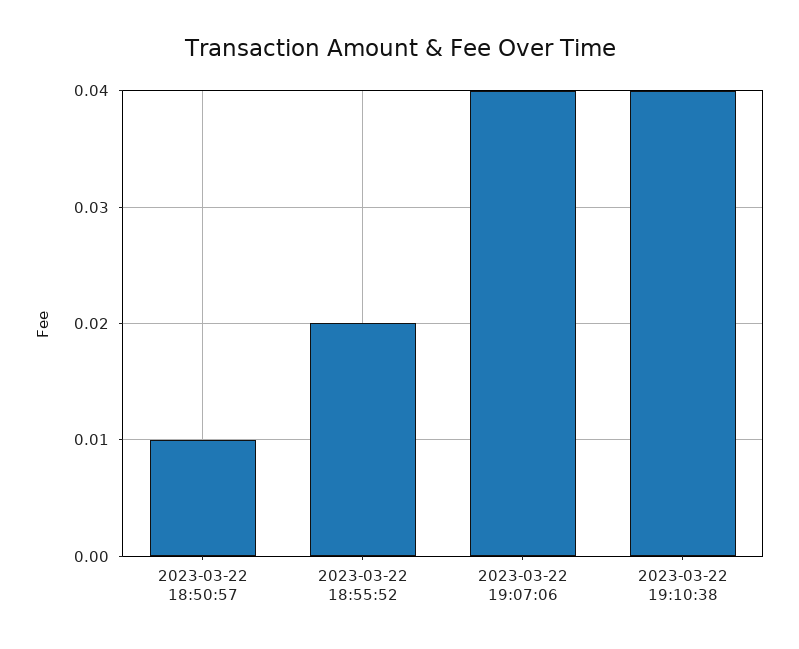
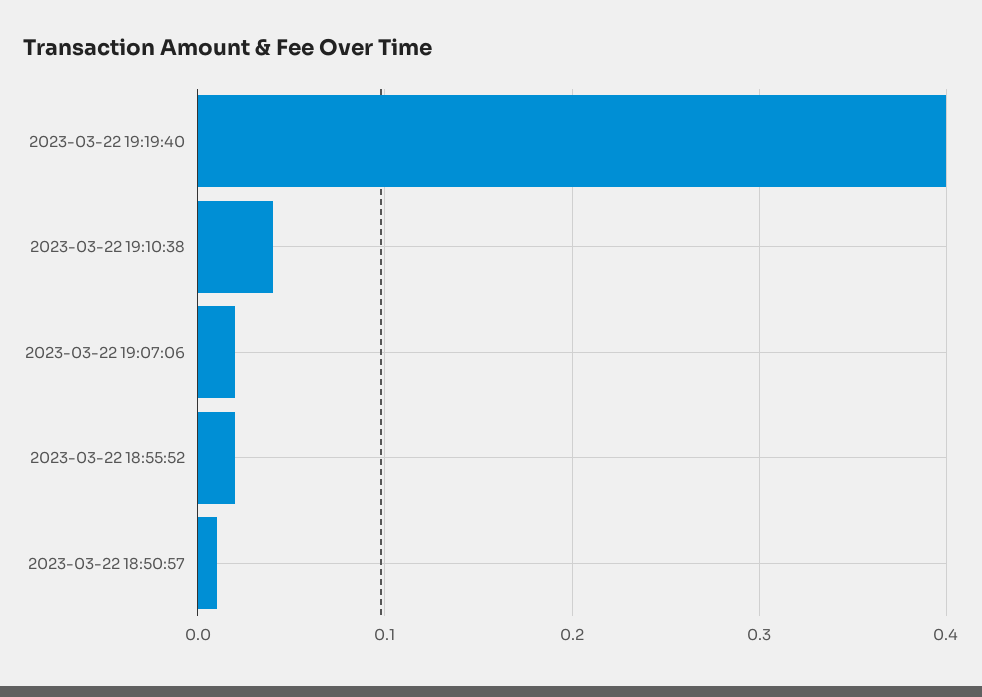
2023-03-22 19:07:06: 0.04 -> 0.02
2023-03-22 19:19:40: none -> 0.4

